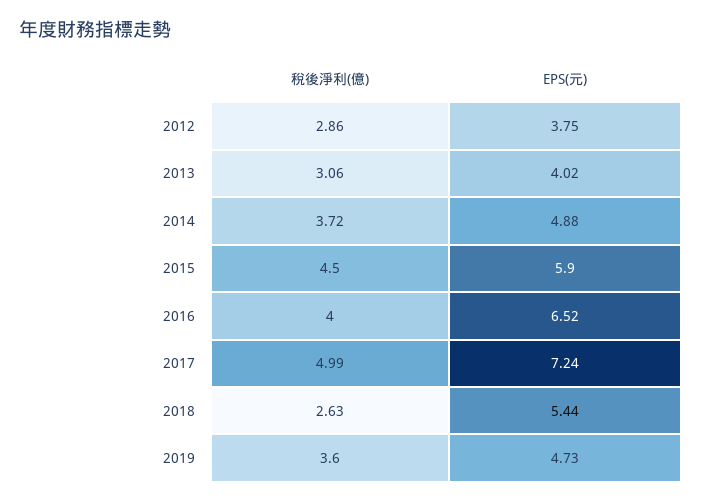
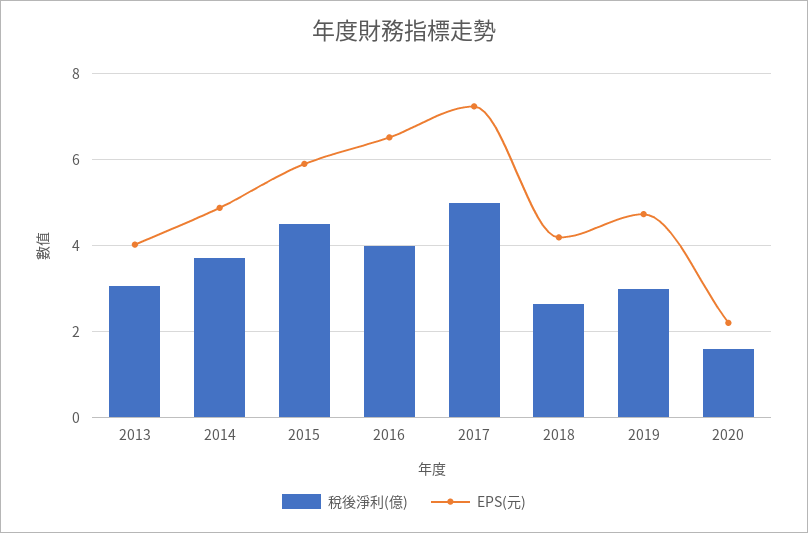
稅後淨利(億), 2012: 2.86 -> none
EPS(元), 2012: 3.75 -> none
EPS(元), 2018: 5.44 -> 4.2
稅後淨利(億), 2019: 3.6 -> 3
稅後淨利(億), 2020: none -> 1.6
EPS(元), 2020: none -> 2.2

